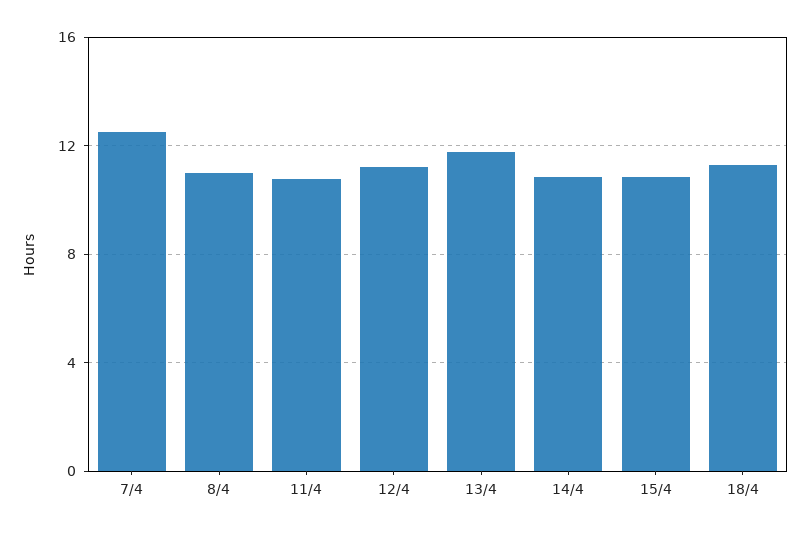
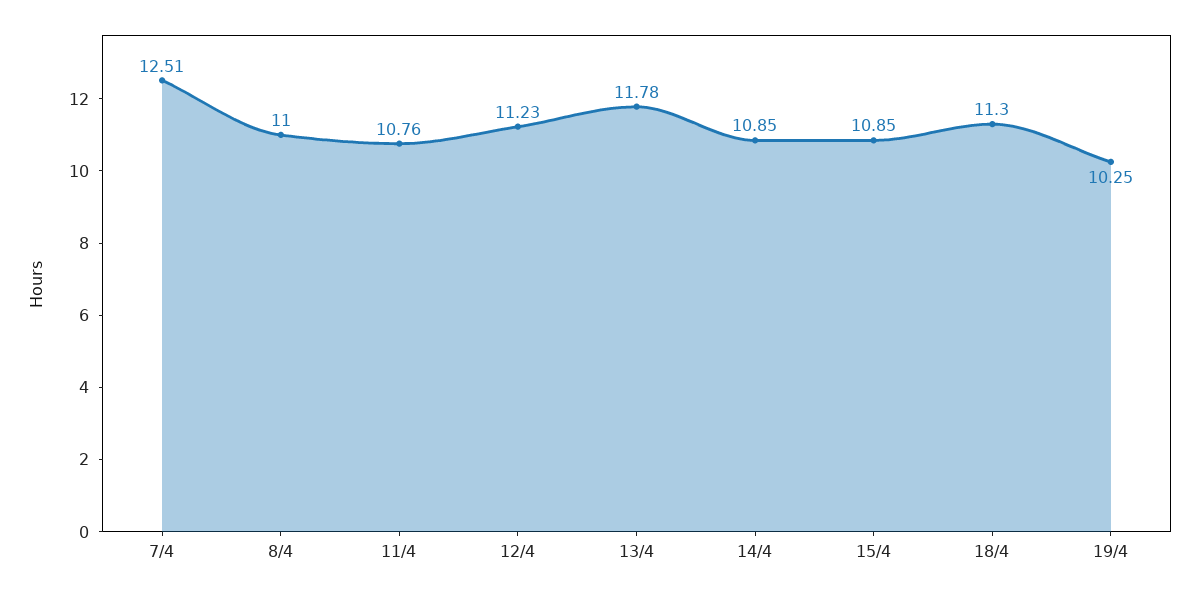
19/4: none -> 10.25

